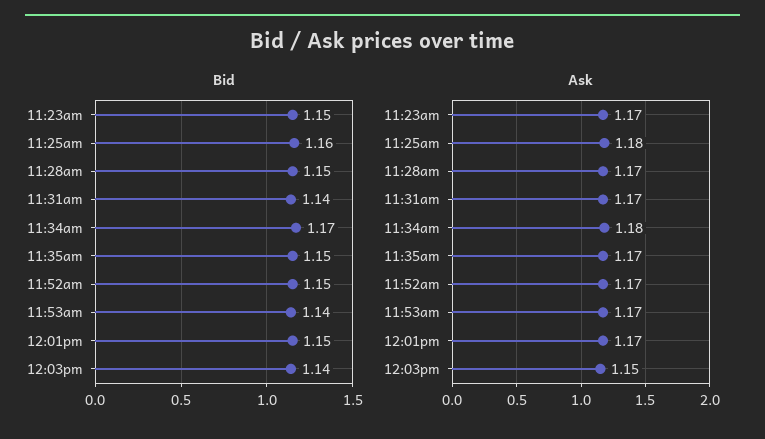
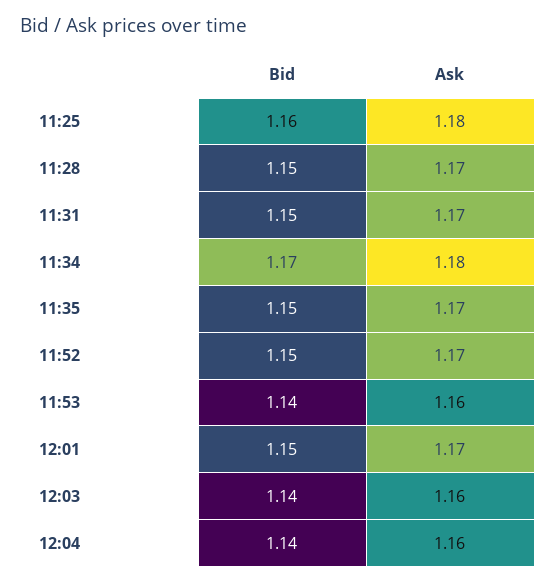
Bid, 11:23am: 1.15 -> none
Bid, 11:31am: 1.14 -> 1.15
Ask, 11:23am: 1.17 -> none
Ask, 11:53am: 1.17 -> 1.16
Ask, 12:03pm: 1.15 -> 1.16
Bid, 12:04: none -> 1.14
Ask, 12:04: none -> 1.16

